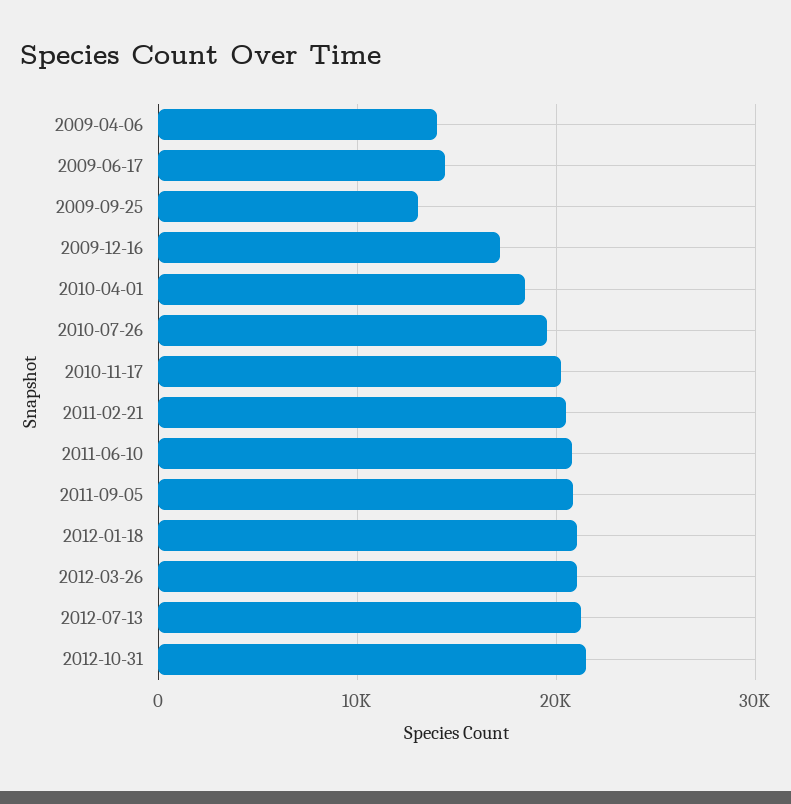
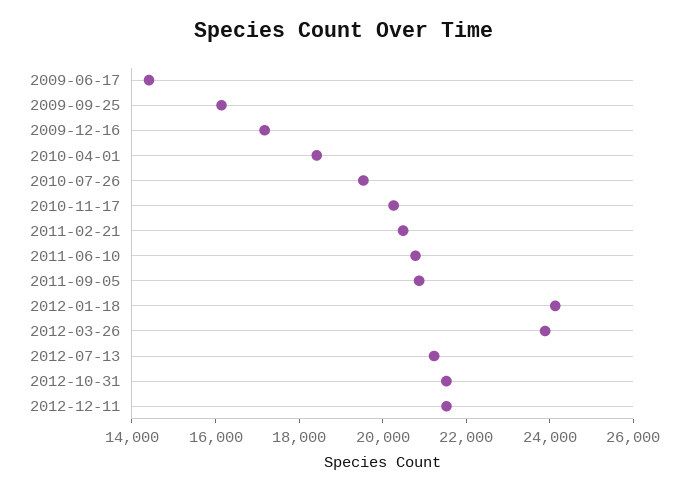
2009-04-06: 14000 -> none
2009-09-25: 13000 -> 16000
2012-01-18: 21000 -> 24000
2012-03-26: 21000 -> 24000
2012-12-11: none -> 21500

